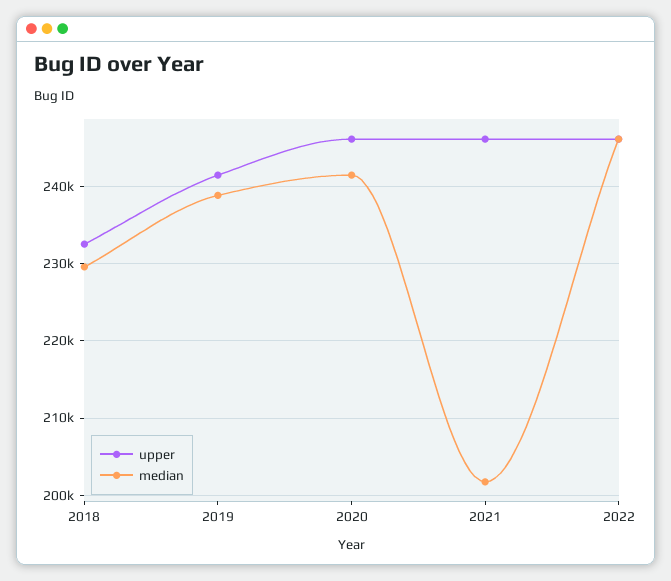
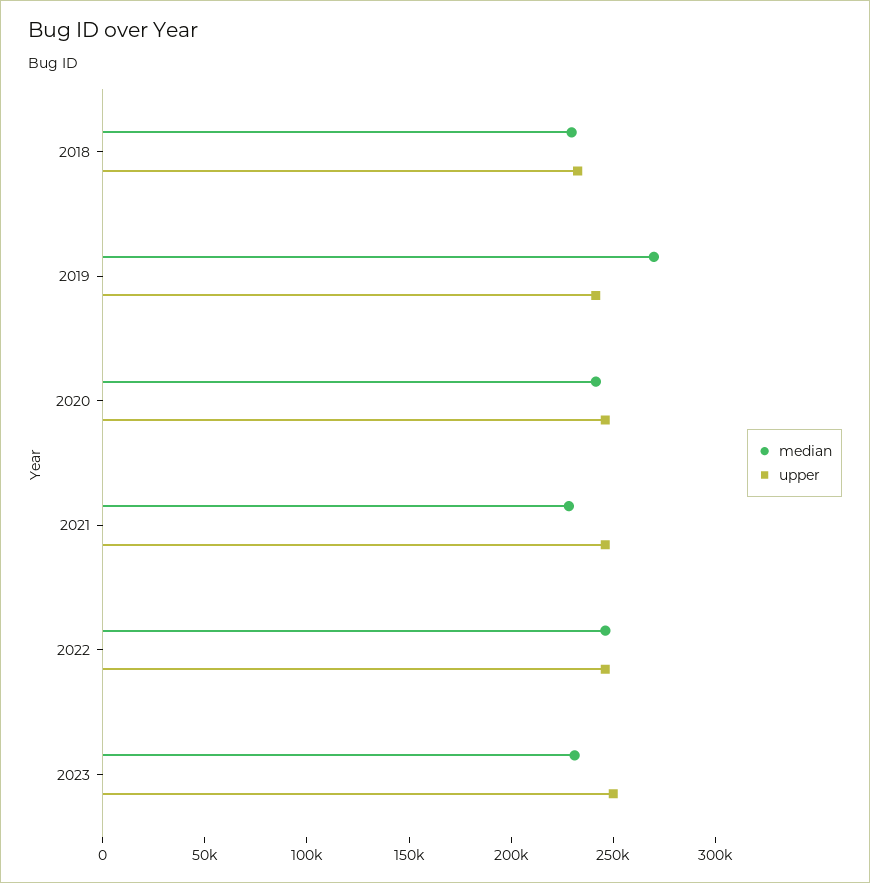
median, 2019: 239000 -> 270000
median, 2021: 202000 -> 230000
median, 2023: none -> 230000
upper, 2023: none -> 250000

